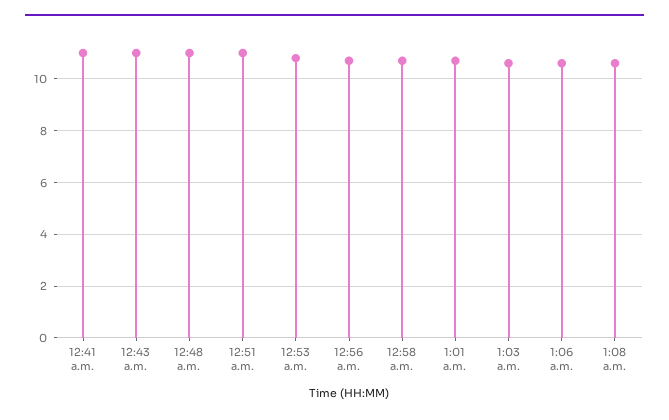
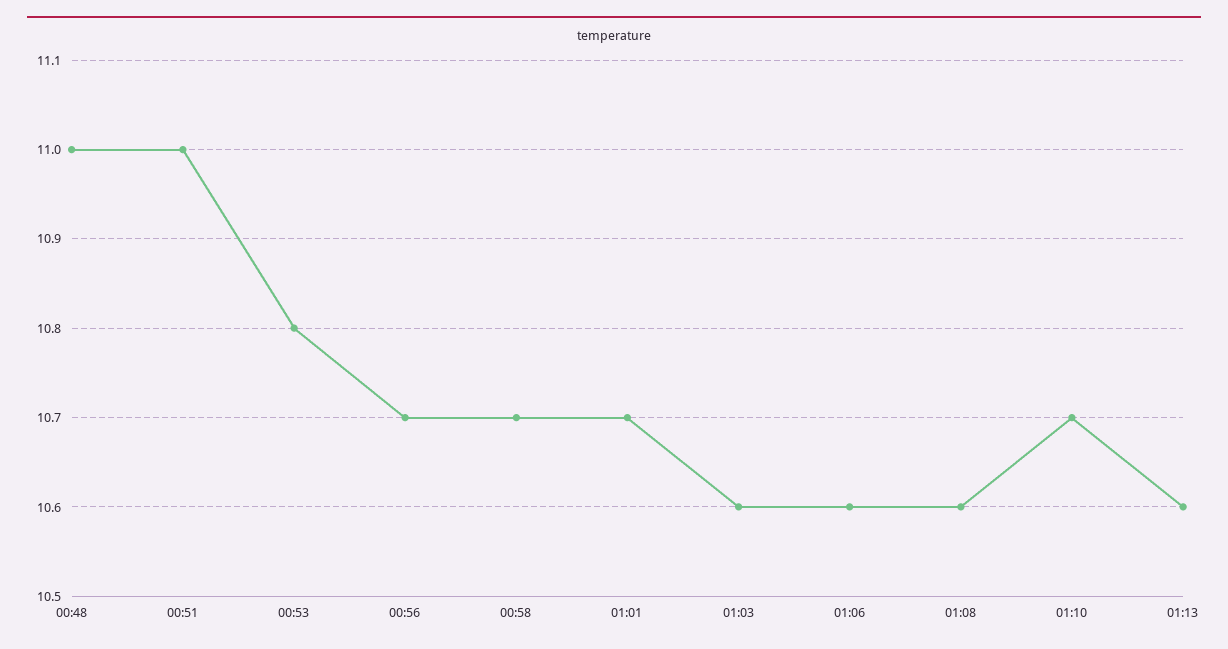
12:41 a.m.: 11 -> none
12:43 a.m.: 11 -> none
01:10: none -> 10.7
01:13: none -> 10.6

